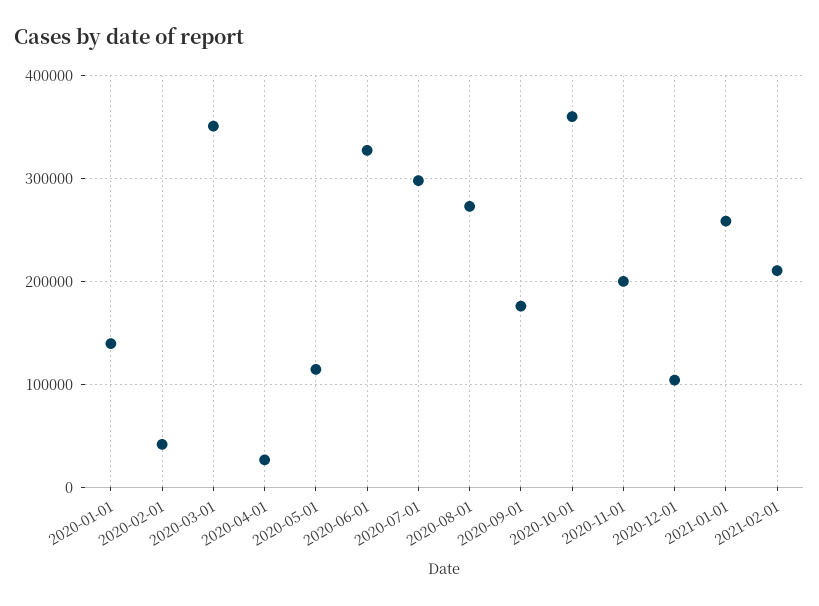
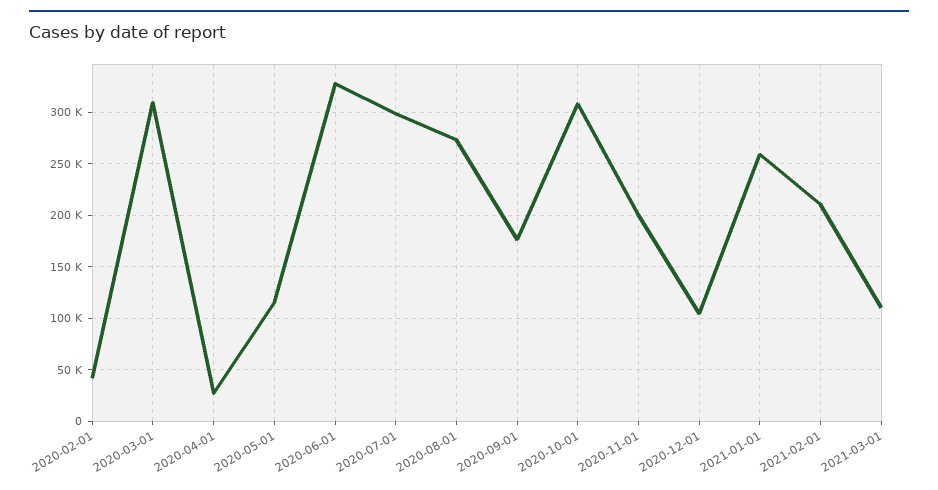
2020-01-01: 140000 -> none
2020-03-01: 350000 -> 310000
2020-10-01: 360000 -> 310000
2021-03-01: none -> 110000

